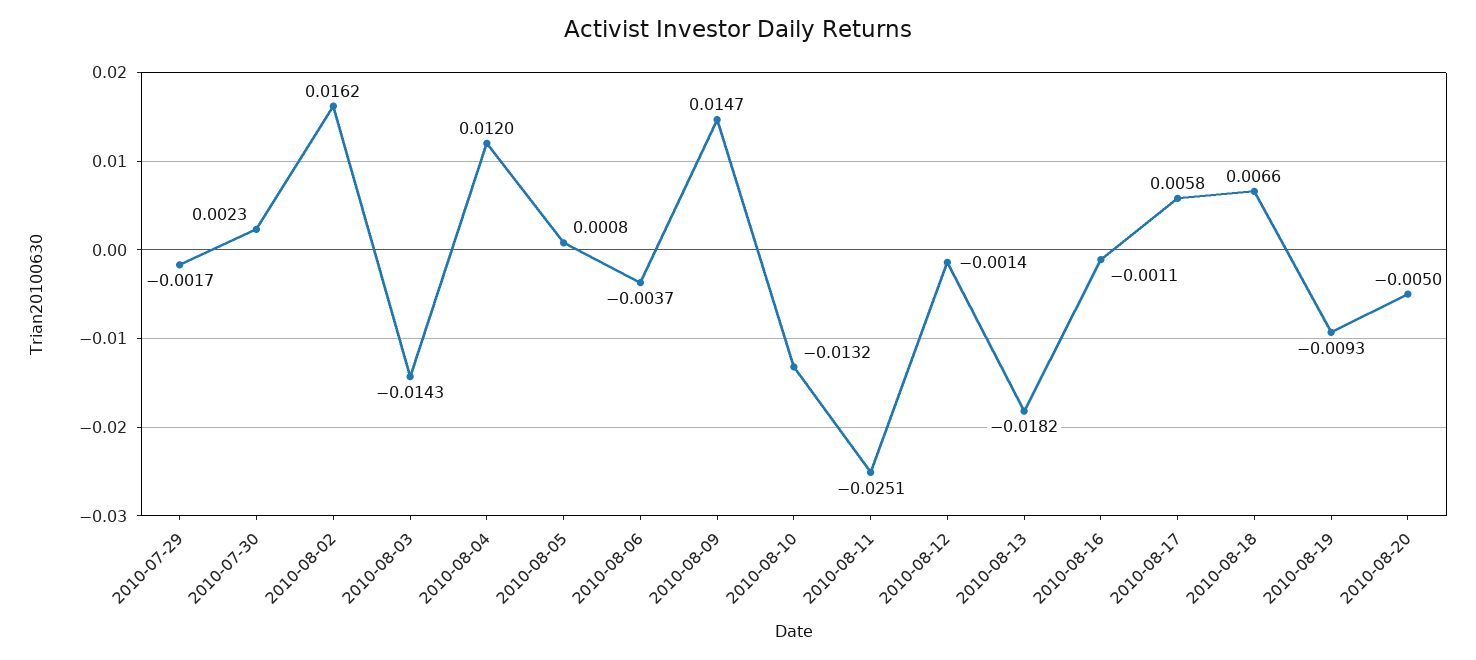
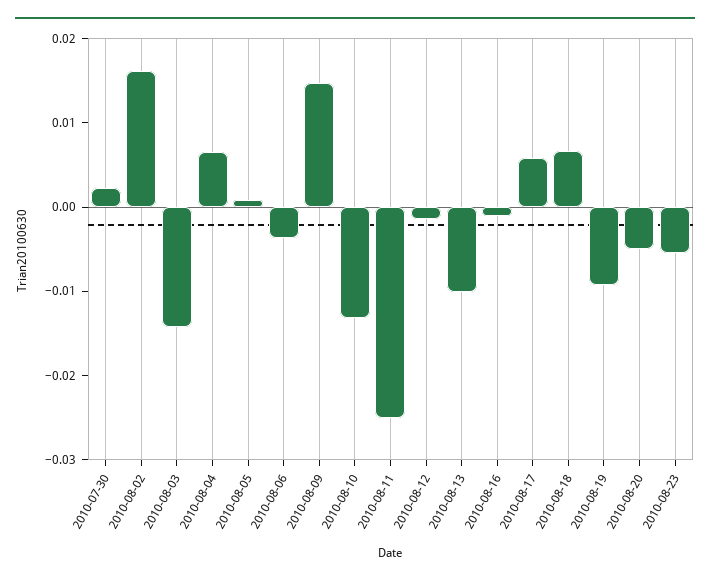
2010-07-29: -0.0017 -> none
2010-08-04: 0.012 -> 0.006
2010-08-13: -0.0182 -> -0.01
2010-08-23: none -> -0.006

